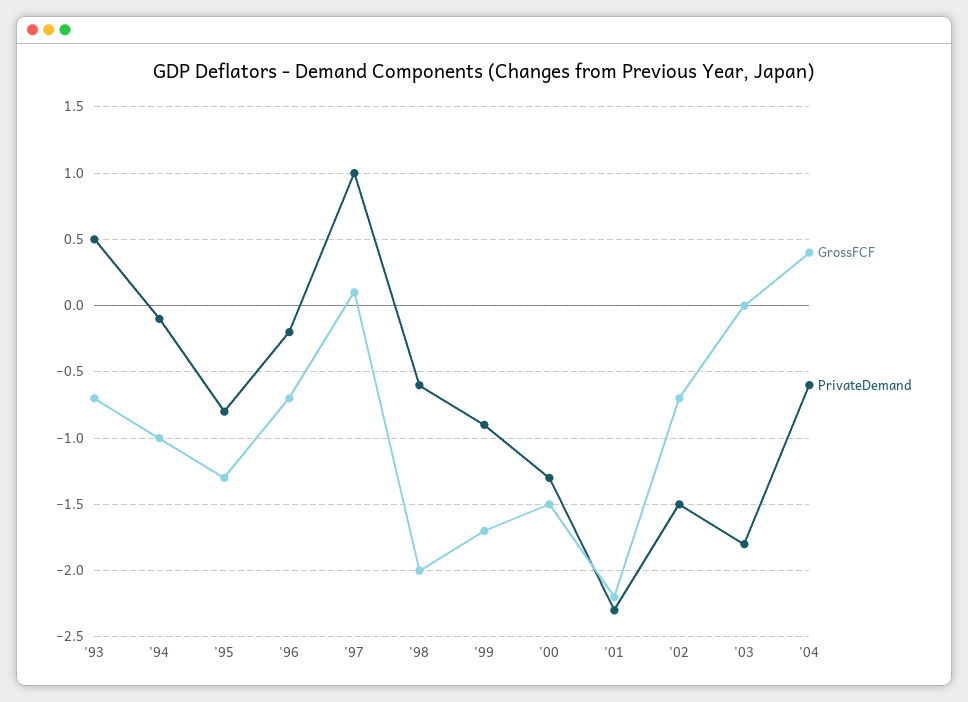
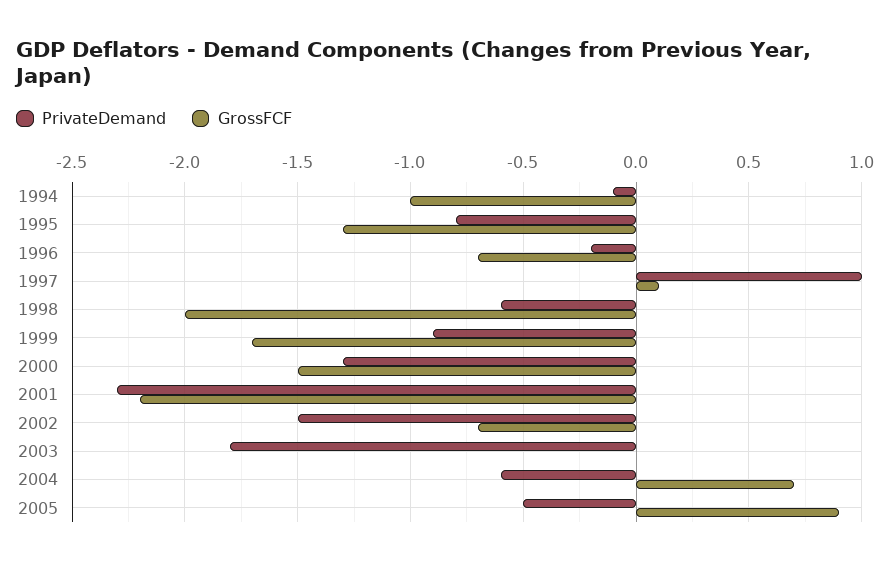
GrossFCF, '93: -0.7 -> none
PrivateDemand, '93: 0.5 -> none
GrossFCF, '04: 0.4 -> 0.7
PrivateDemand, 2005: none -> -0.5
GrossFCF, 2005: none -> 0.9

